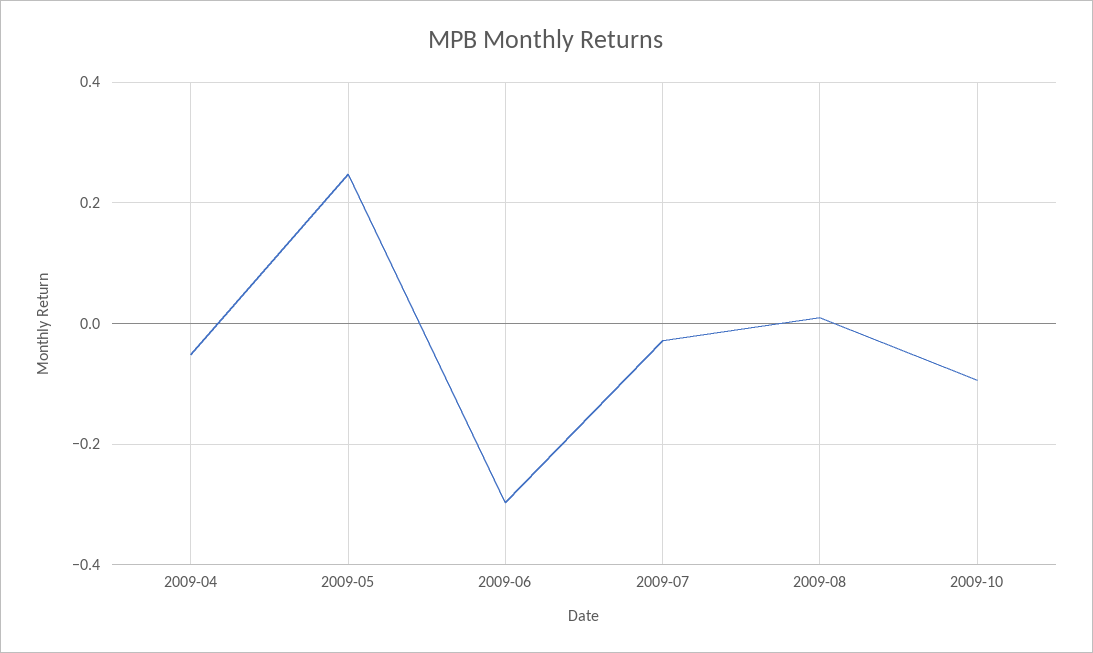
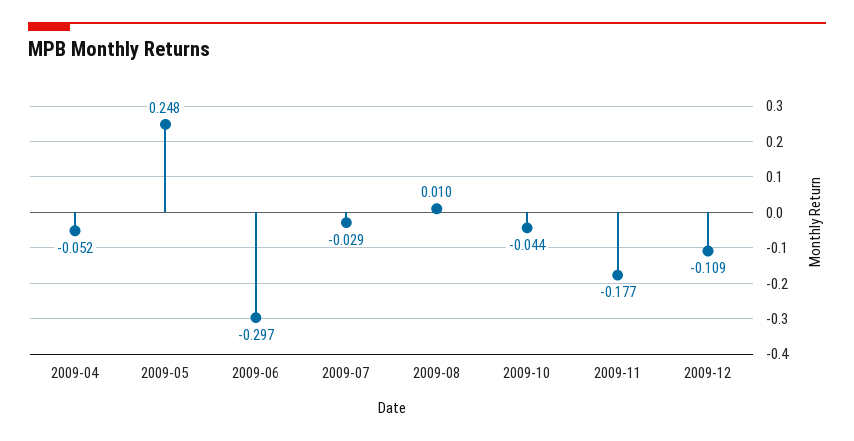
2009-10: -0.1 -> -0.044
2009-11: none -> -0.177
2009-12: none -> -0.109

